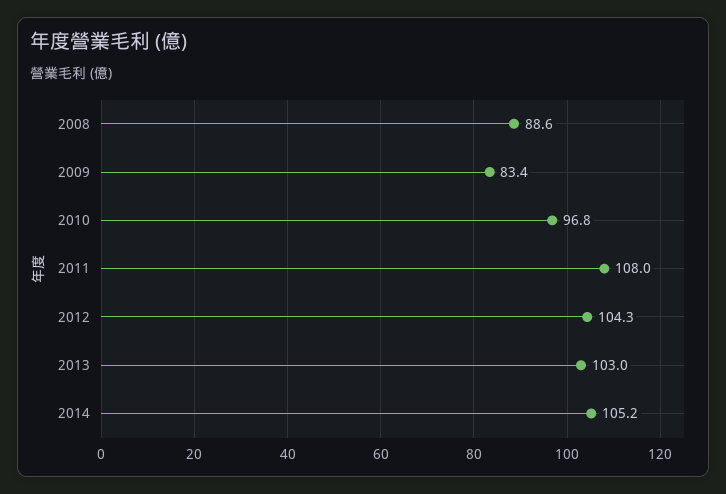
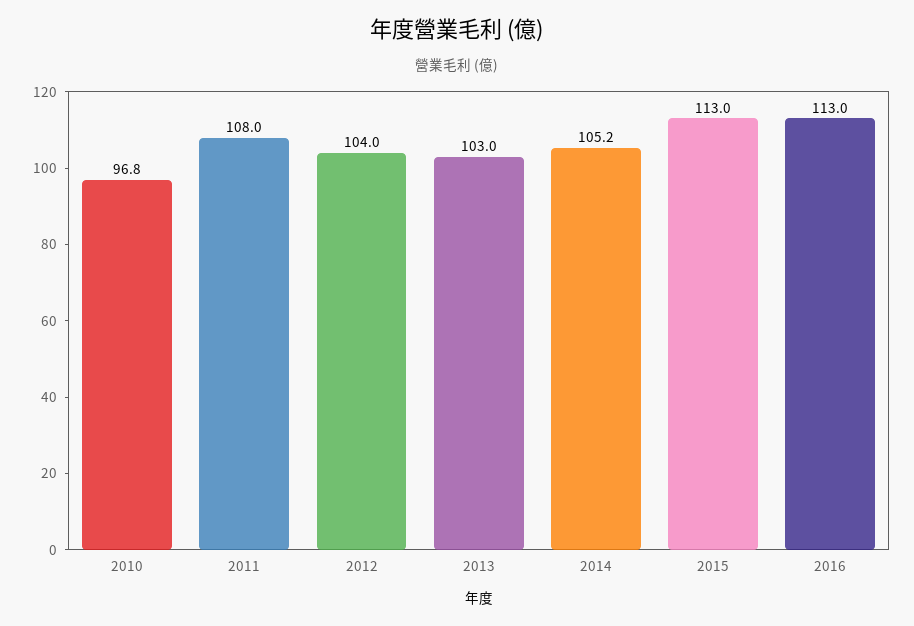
2008: 88.6 -> none
2009: 83.4 -> none
2012: 104.3 -> 104
2015: none -> 113
2016: none -> 113

